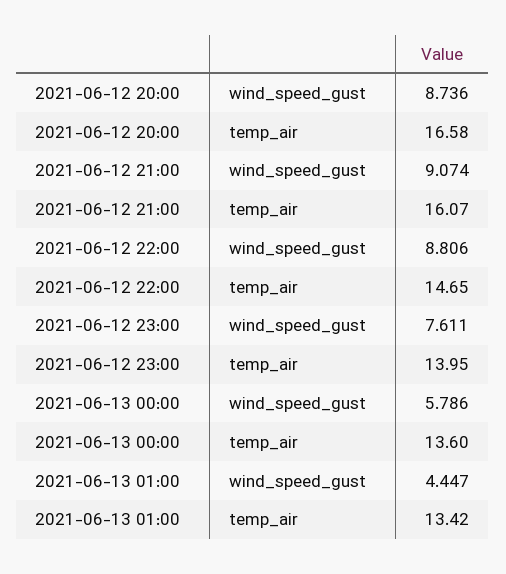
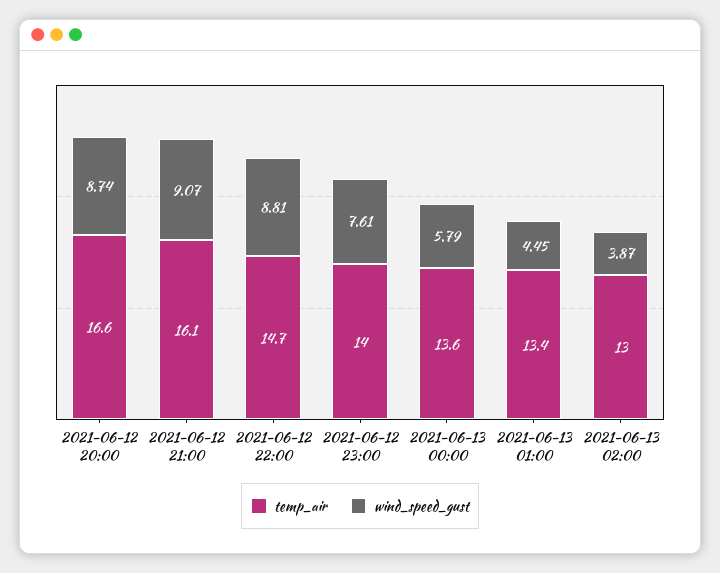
temp_air, 2021-06-13 02:00: none -> 13
wind_speed_gust, 2021-06-13 02:00: none -> 3.87

